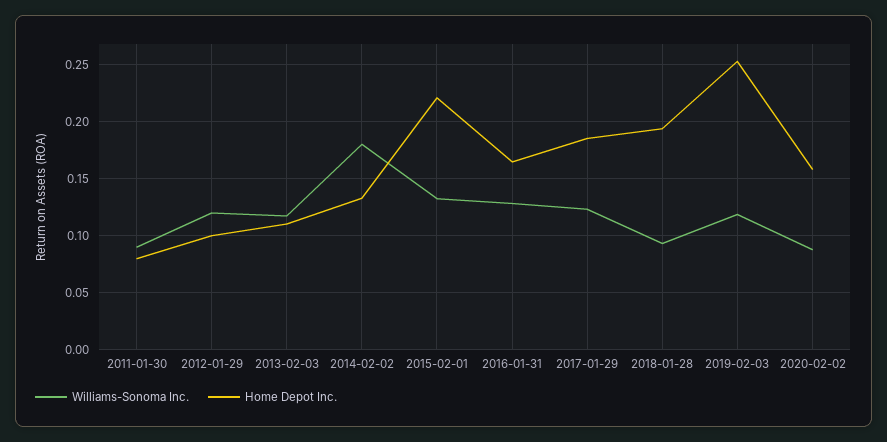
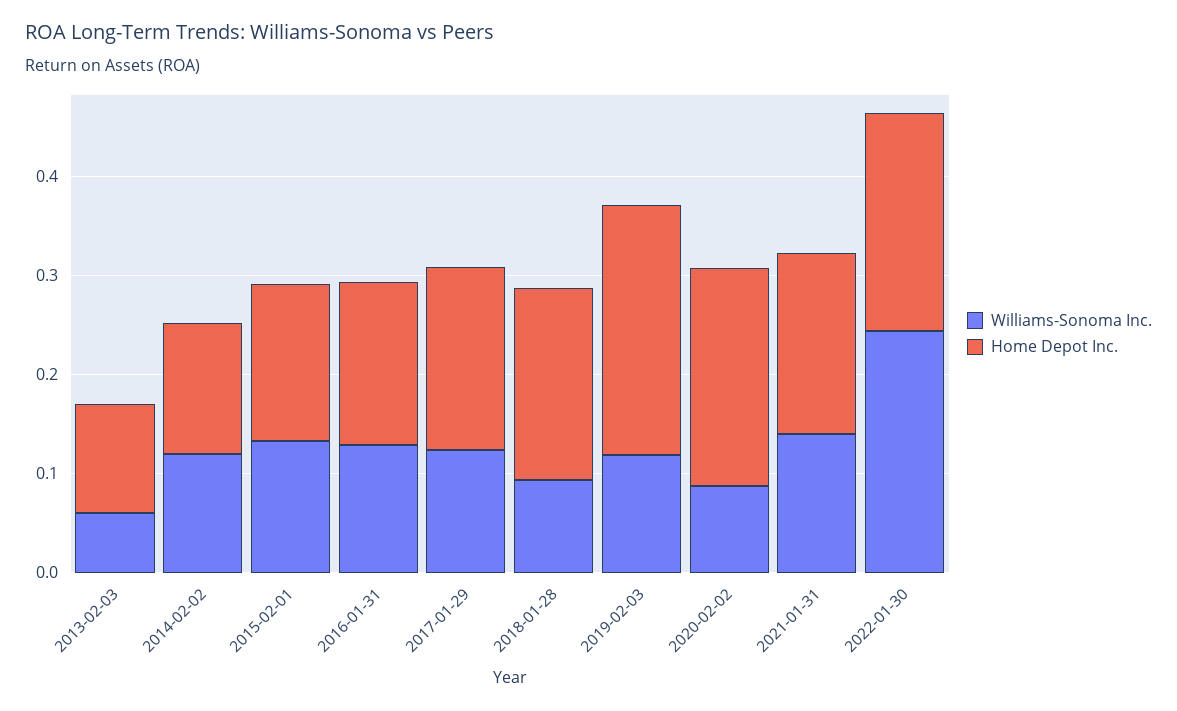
Williams-Sonoma Inc., 2011-01-30: 0.09 -> none
Home Depot Inc., 2011-01-30: 0.08 -> none
Williams-Sonoma Inc., 2012-01-29: 0.12 -> none
Home Depot Inc., 2012-01-29: 0.1 -> none
Williams-Sonoma Inc., 2013-02-03: 0.12 -> 0.06
Williams-Sonoma Inc., 2014-02-02: 0.18 -> 0.12
Home Depot Inc., 2015-02-01: 0.22 -> 0.16
Home Depot Inc., 2020-02-02: 0.16 -> 0.22
Williams-Sonoma Inc., 2021-01-31: none -> 0.14
Home Depot Inc., 2021-01-31: none -> 0.18
Williams-Sonoma Inc., 2022-01-30: none -> 0.24
Home Depot Inc., 2022-01-30: none -> 0.22

